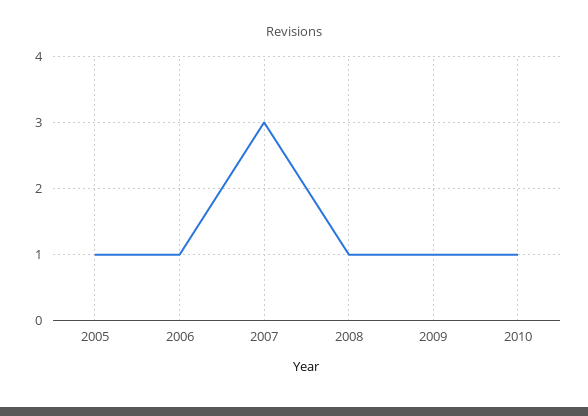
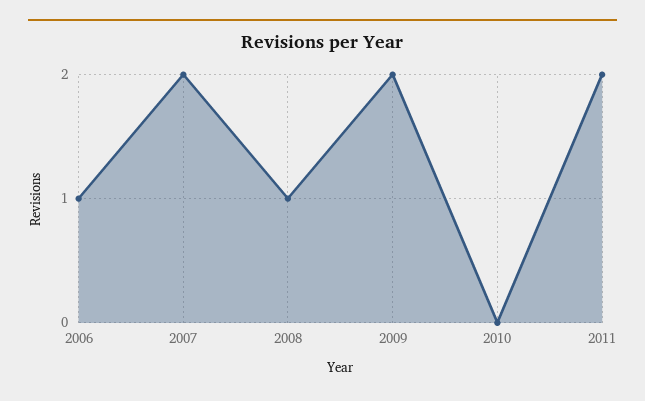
2005: 1 -> none
2007: 3 -> 2
2009: 1 -> 2
2010: 1 -> 0
2011: none -> 2

